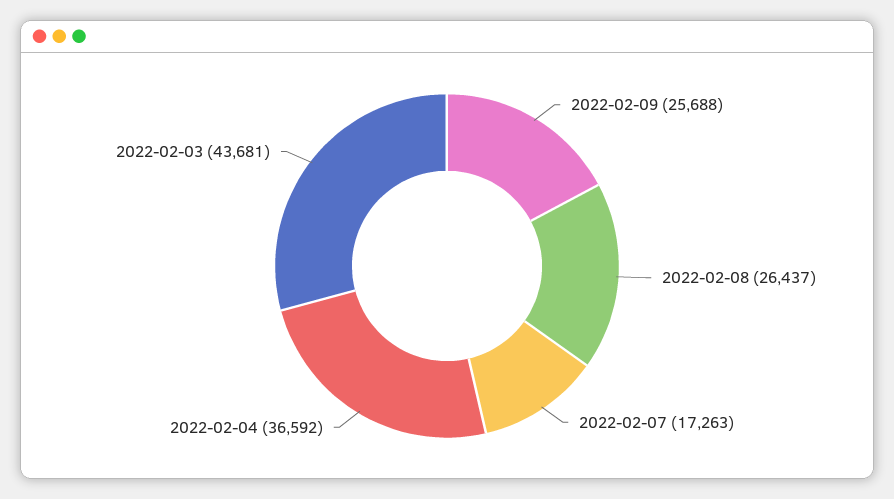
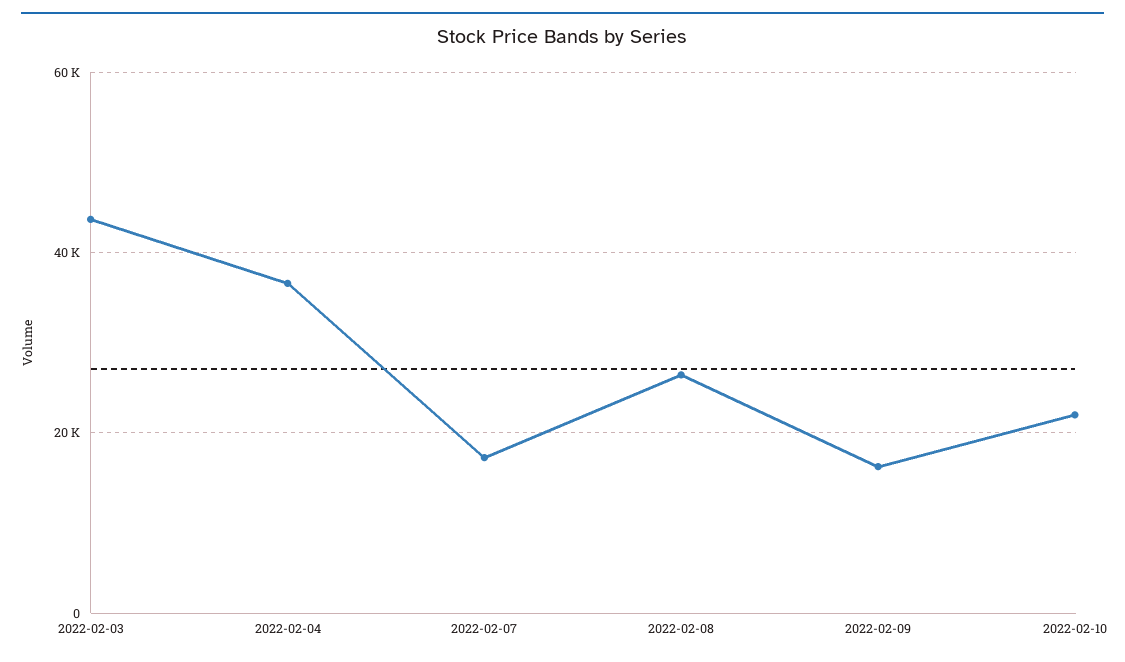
2022-02-09: 25688 -> 16000
2022-02-10: none -> 22000

